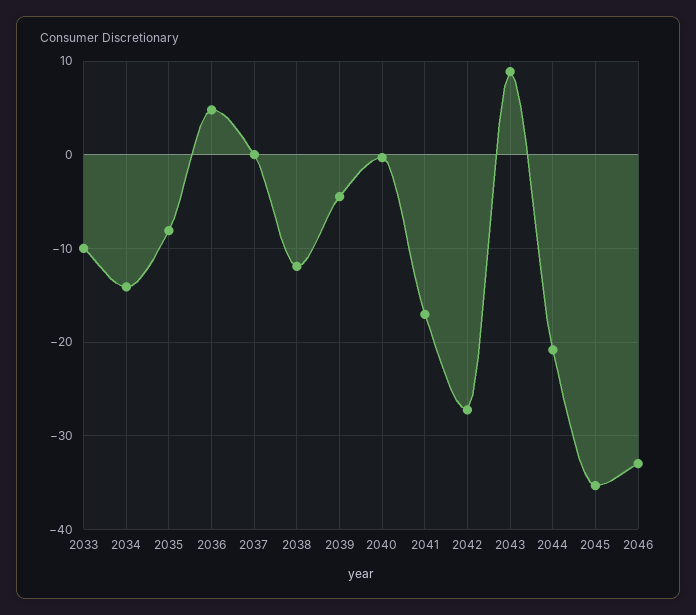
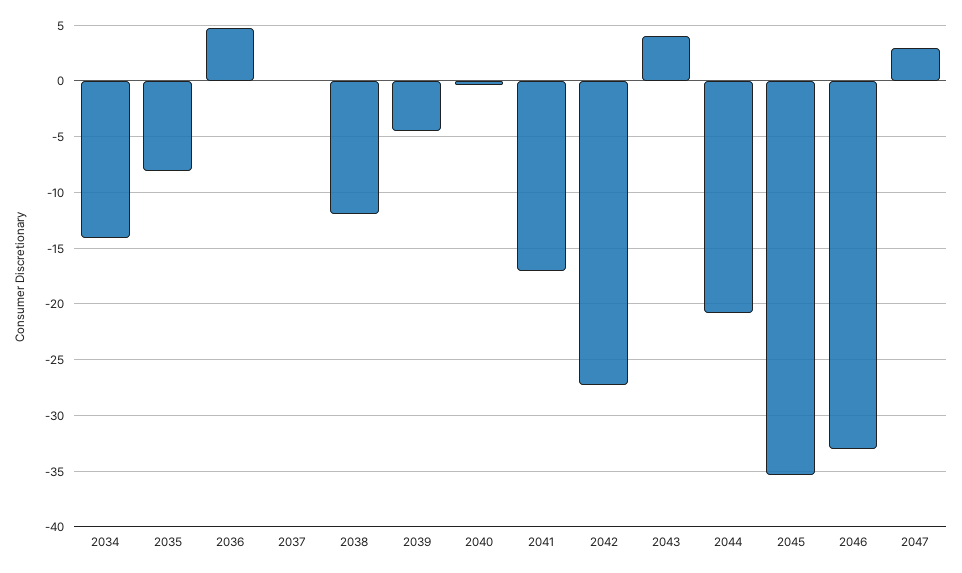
2033: -10 -> none
2043: 9 -> 4
2047: none -> 3

